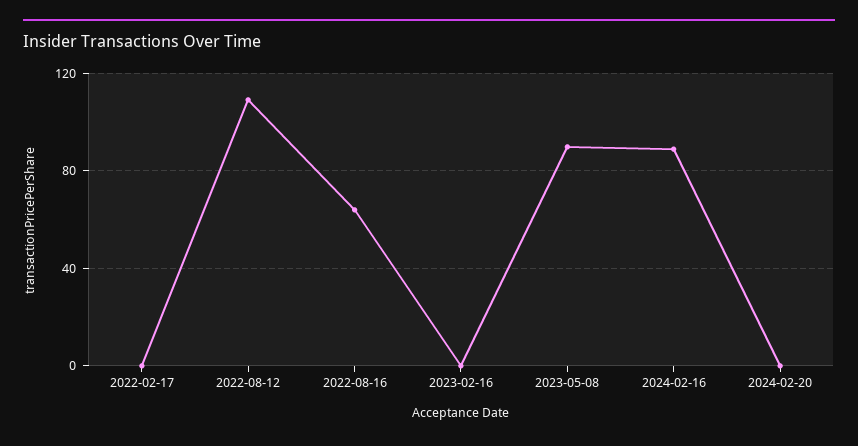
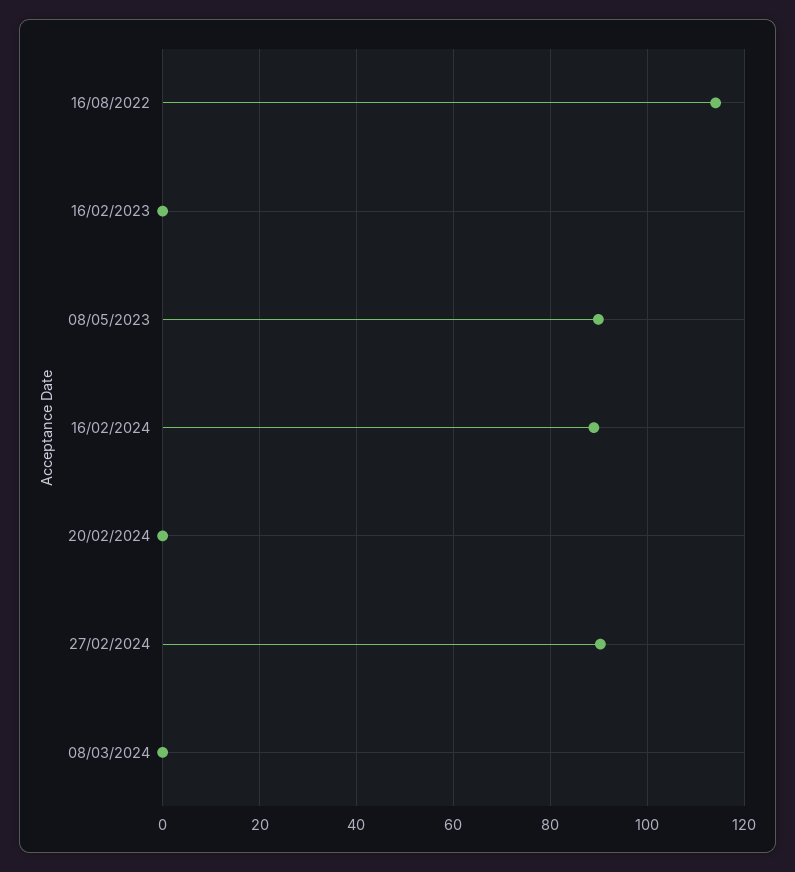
2022-02-17: 0 -> none
2022-08-12: 110 -> none
2022-08-16: 65 -> 114
27/02/2024: none -> 90
08/03/2024: none -> 0

